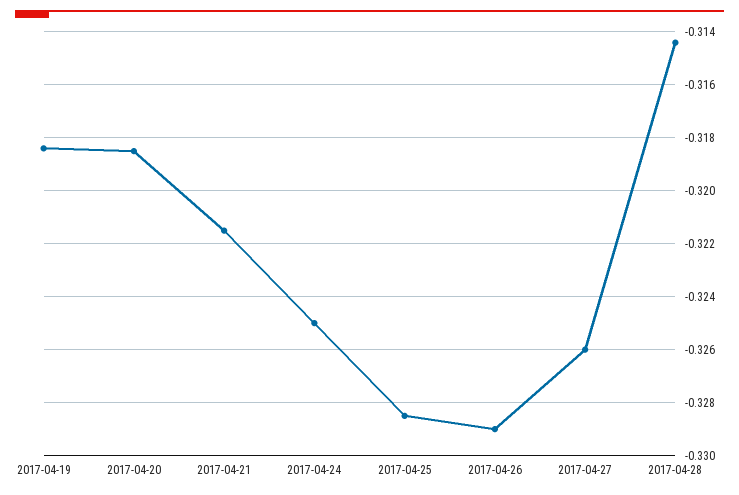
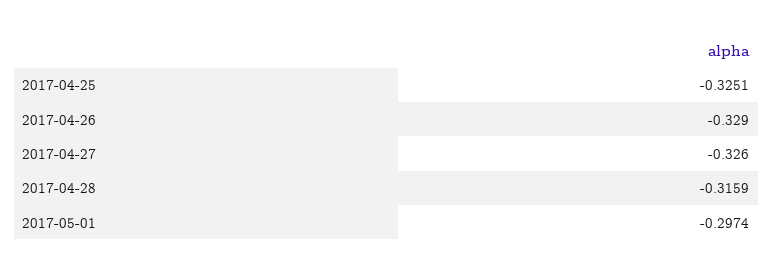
2017-04-19: -0.3185 -> none
2017-04-20: -0.3185 -> none
2017-04-21: -0.3215 -> none
2017-04-24: -0.325 -> none
2017-04-25: -0.3285 -> -0.3251
2017-04-28: -0.3145 -> -0.3159
2017-05-01: none -> -0.2974

